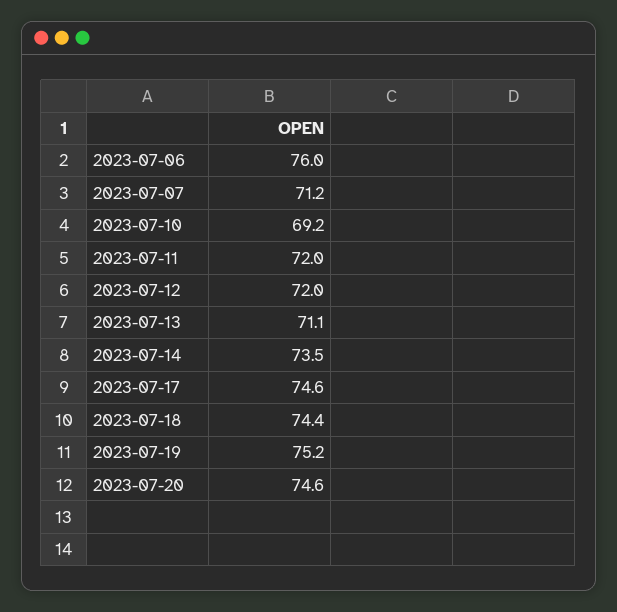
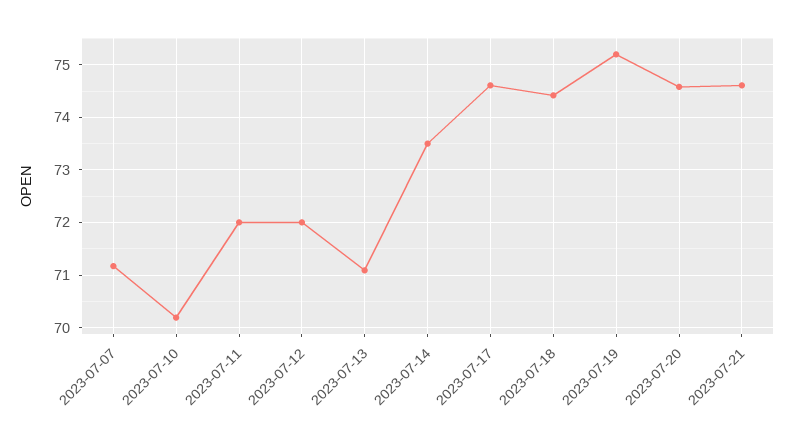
2023-07-06: 76 -> none
2023-07-10: 69.2 -> 70.2
2023-07-21: none -> 74.6

